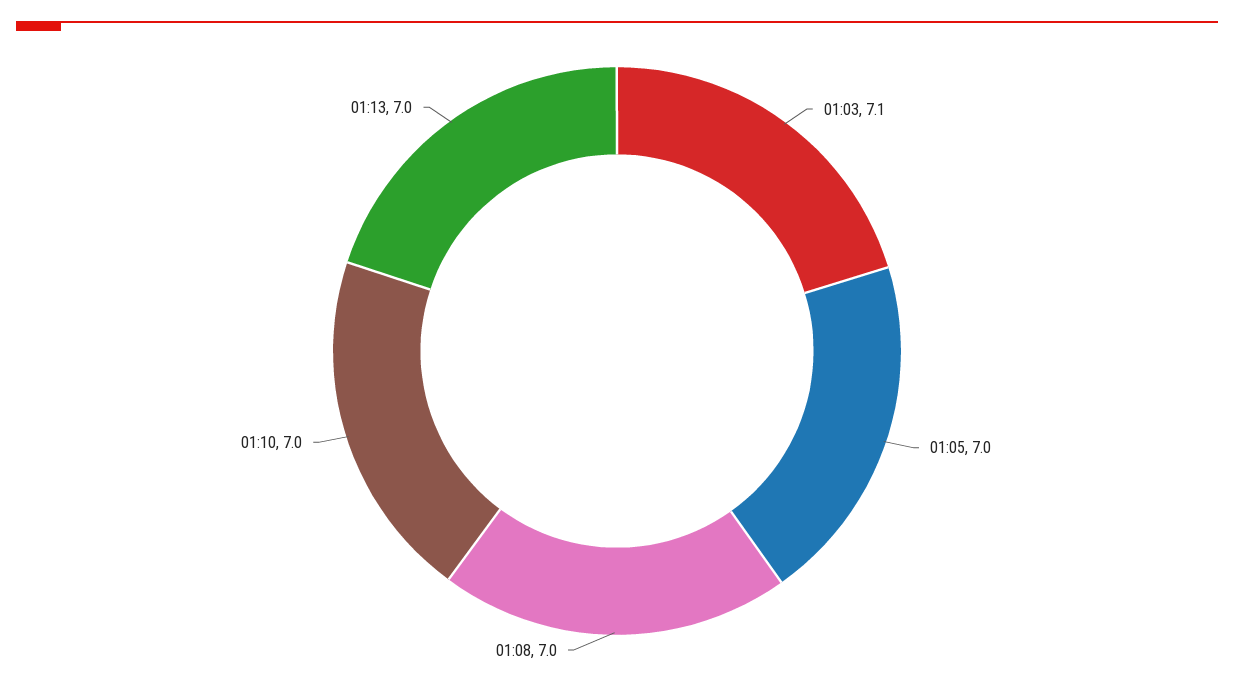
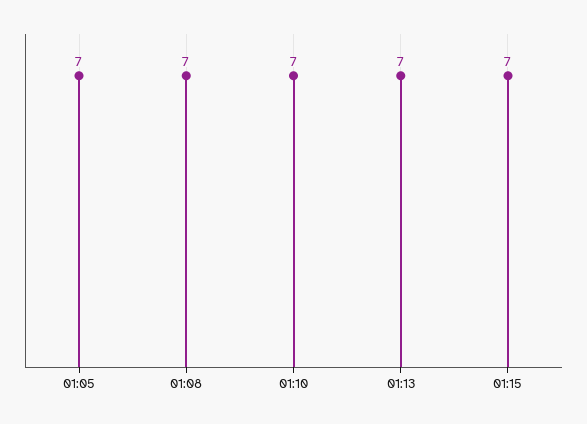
01:03: 7.1 -> none
01:15: none -> 7

